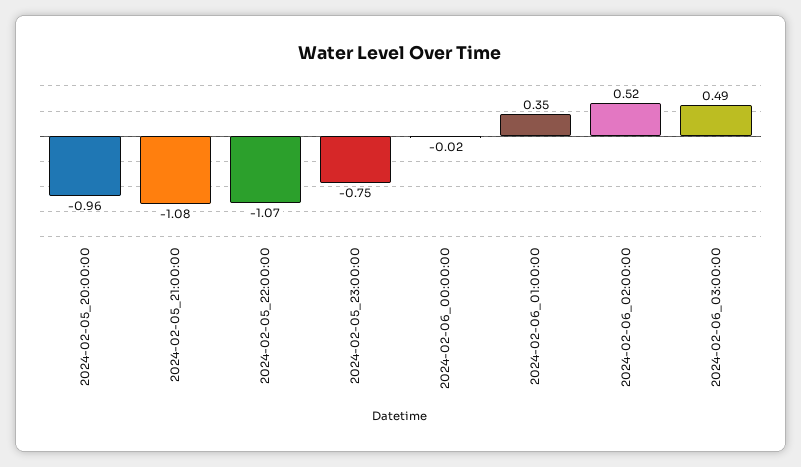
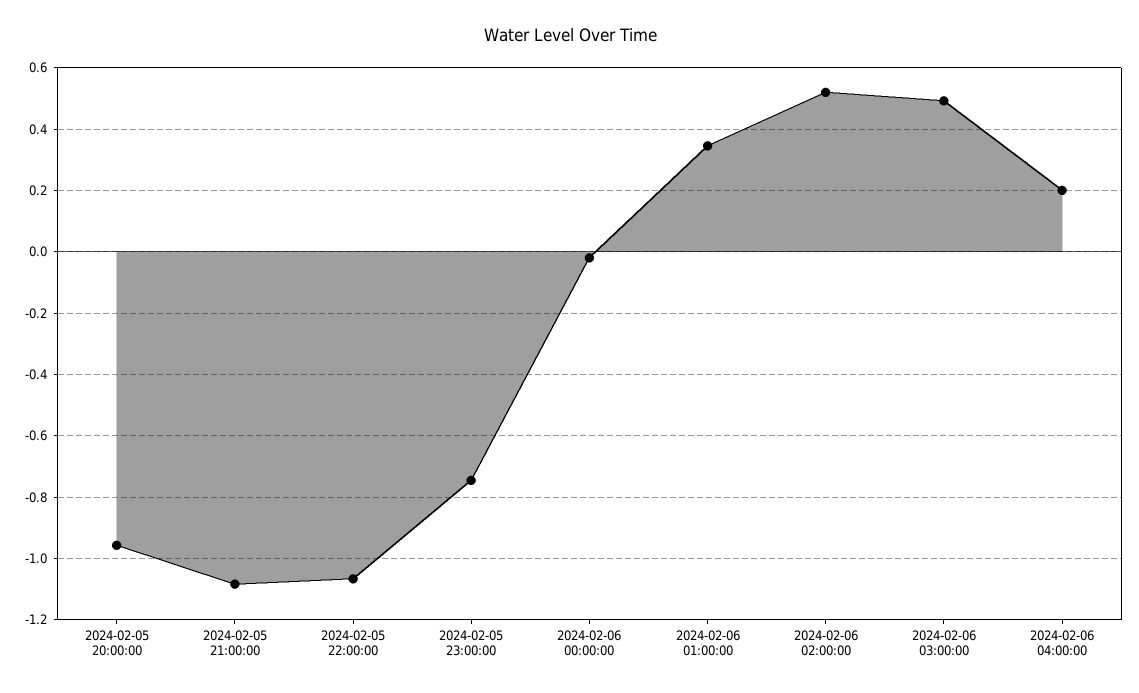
2024-02-06 04:00:00: none -> 0.2

